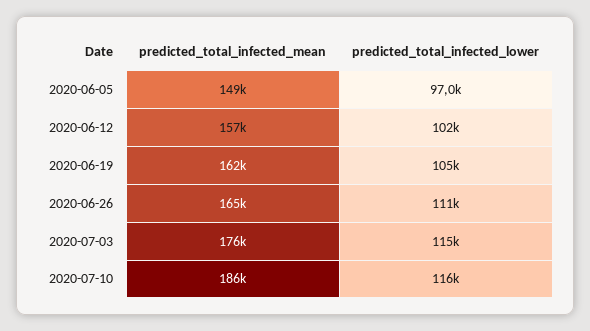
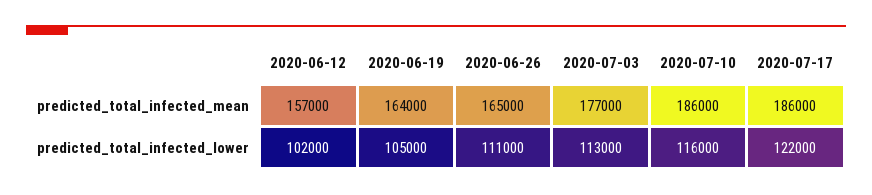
predicted_total_infected_mean, 2020-06-05: 149000 -> none
predicted_total_infected_lower, 2020-06-05: 97000 -> none
predicted_total_infected_mean, 2020-06-19: 162000 -> 164000
predicted_total_infected_mean, 2020-07-03: 176000 -> 177000
predicted_total_infected_lower, 2020-07-03: 115000 -> 113000
predicted_total_infected_mean, 2020-07-17: none -> 186000
predicted_total_infected_lower, 2020-07-17: none -> 122000

